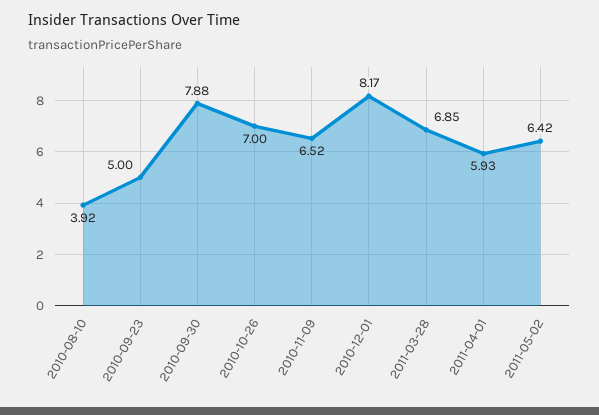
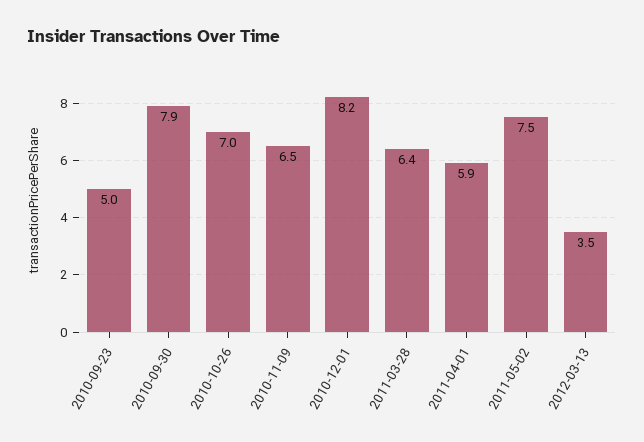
2010-08-10: 3.92 -> none
2011-03-28: 6.85 -> 6.4
2011-05-02: 6.42 -> 7.5
2012-03-13: none -> 3.5

